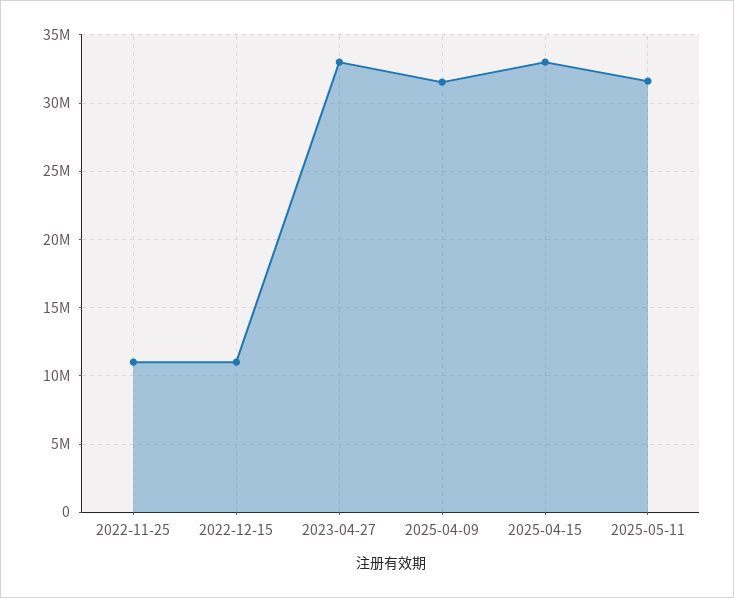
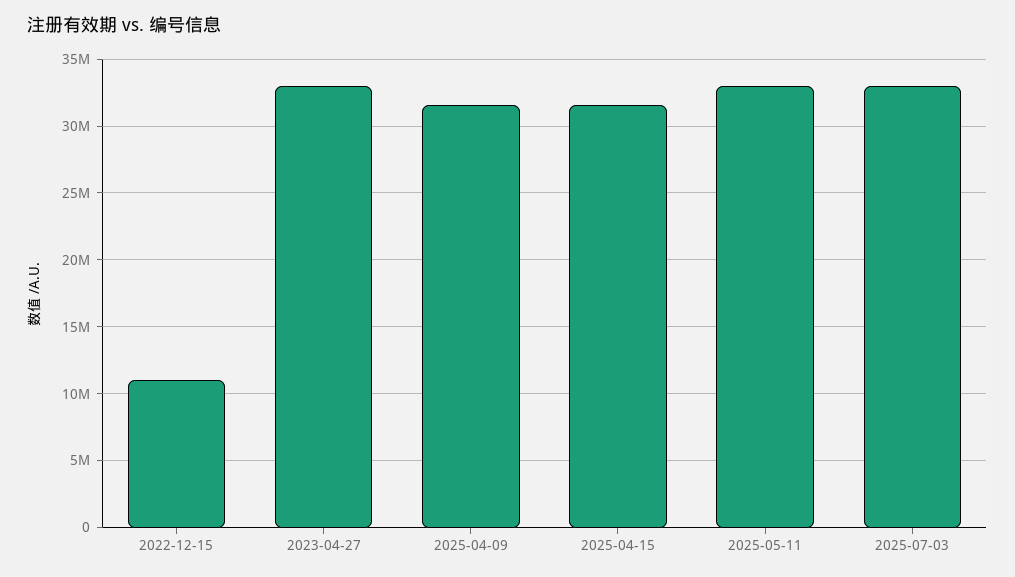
2022-11-25: 11000000 -> none
2025-04-15: 33000000 -> 31500000
2025-05-11: 31500000 -> 33000000
2025-07-03: none -> 33000000

